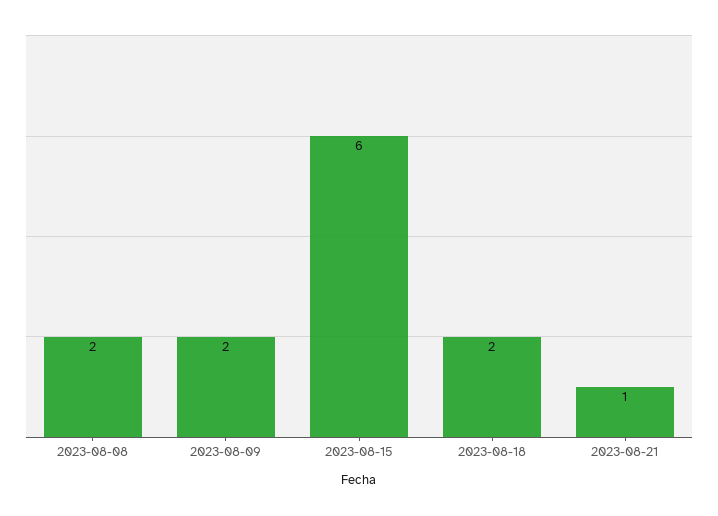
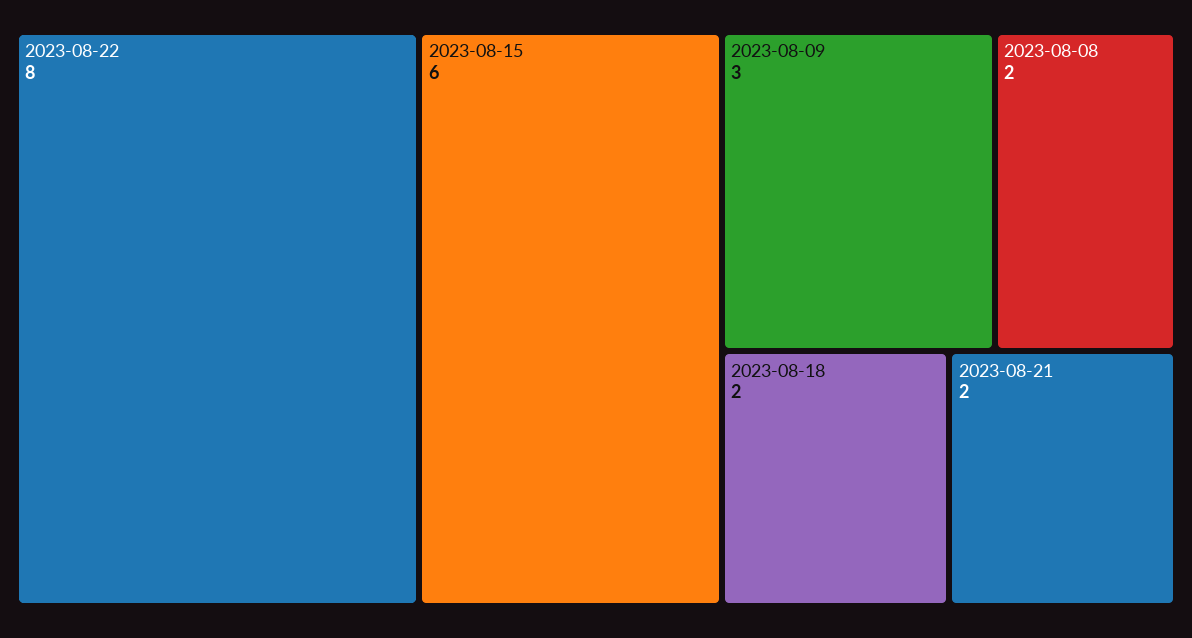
2023-08-09: 2 -> 3
2023-08-21: 1 -> 2
2023-08-22: none -> 8

